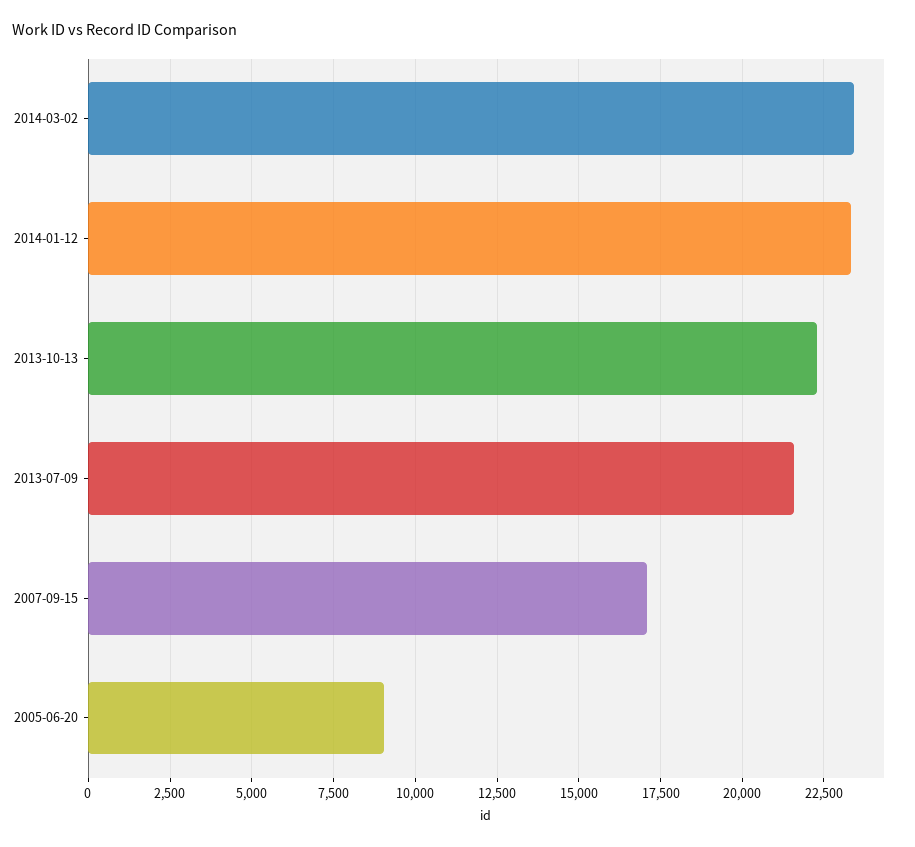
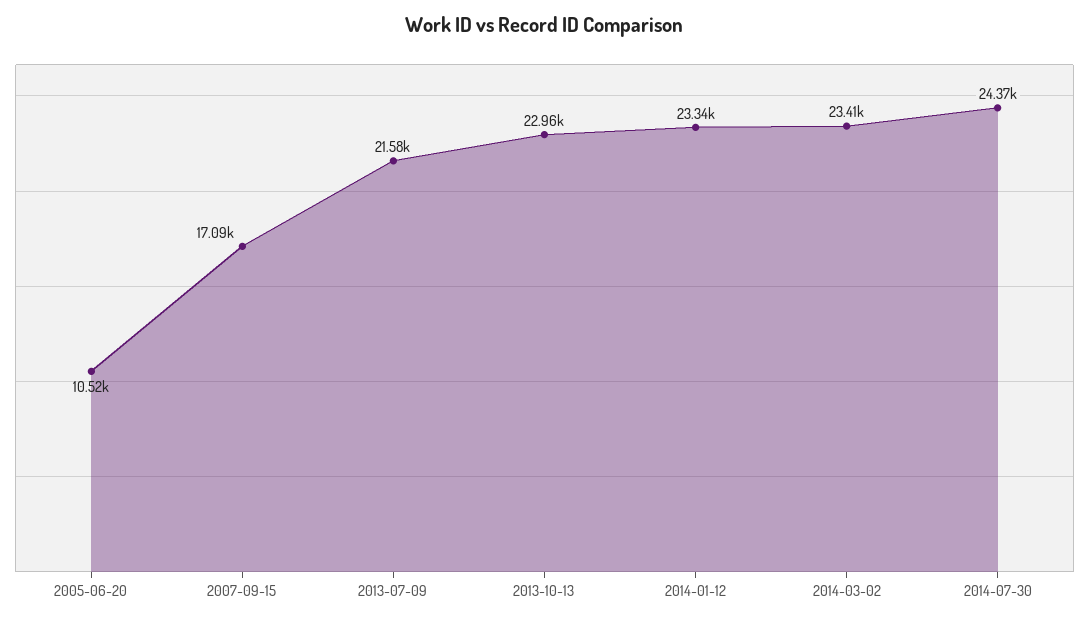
2013-10-13: 22250 -> 22960
2005-06-20: 9000 -> 10520
2014-07-30: none -> 24370

